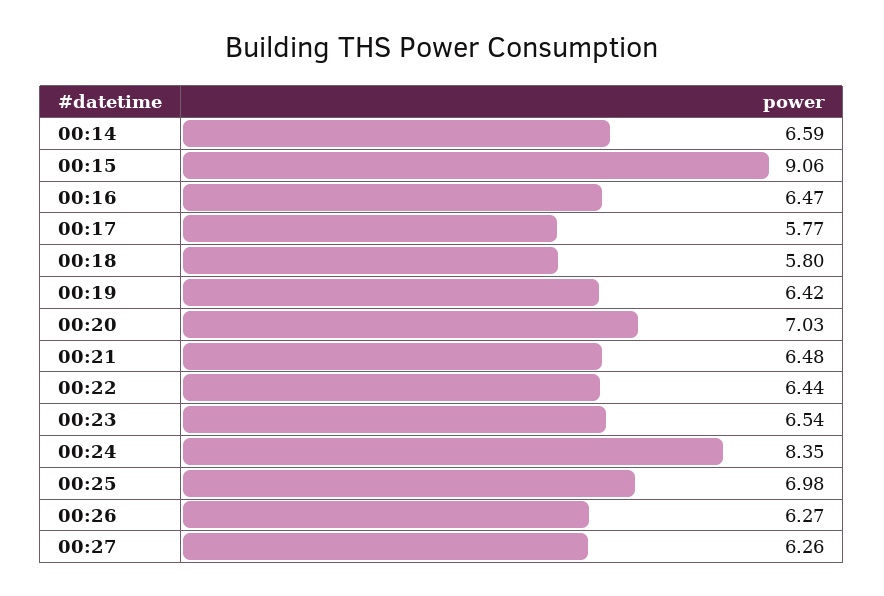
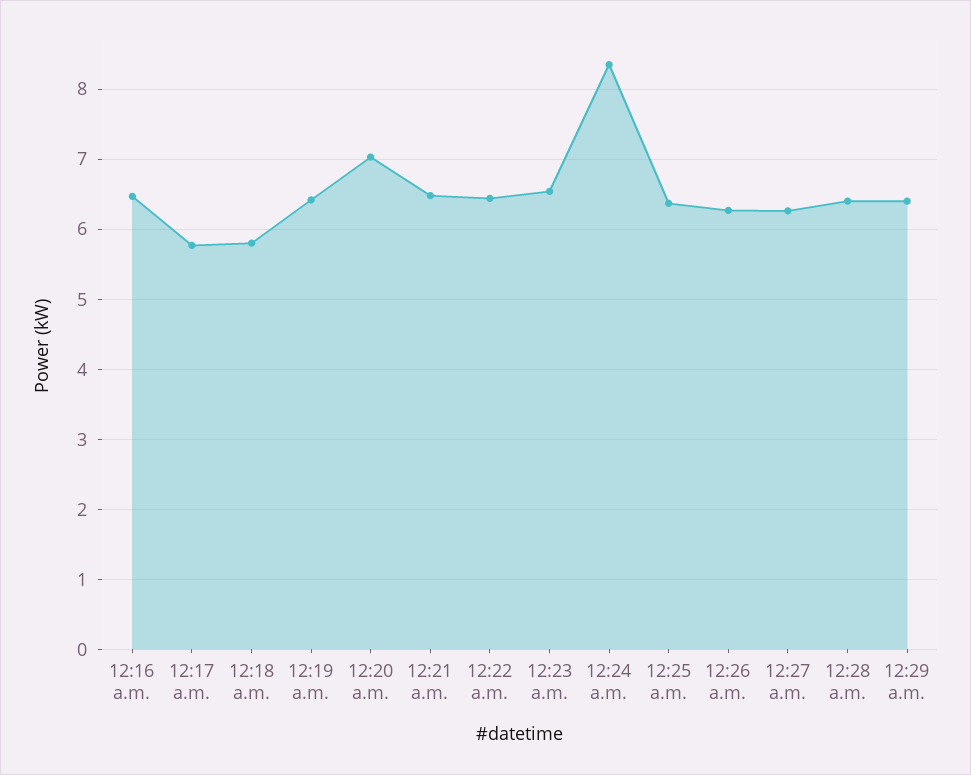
00:14: 6.59 -> none
00:15: 9.06 -> none
00:25: 6.98 -> 6.4
12:28 a.m.: none -> 6.4
12:29 a.m.: none -> 6.4

